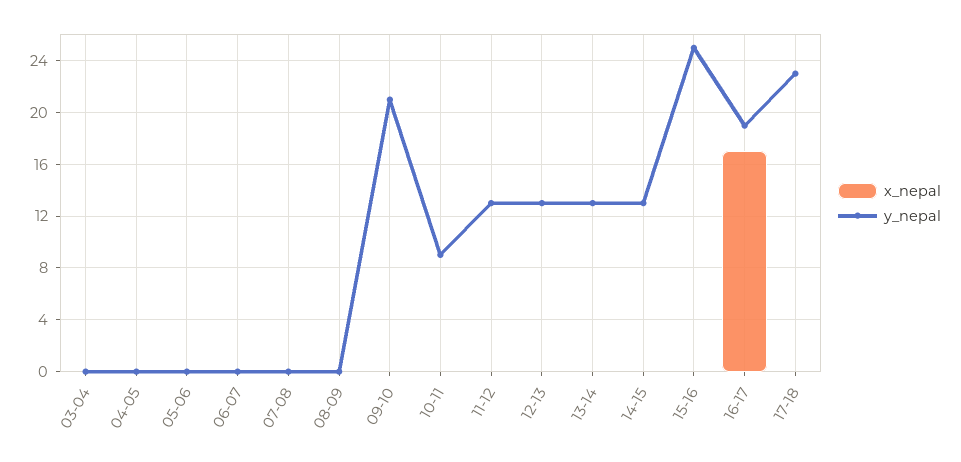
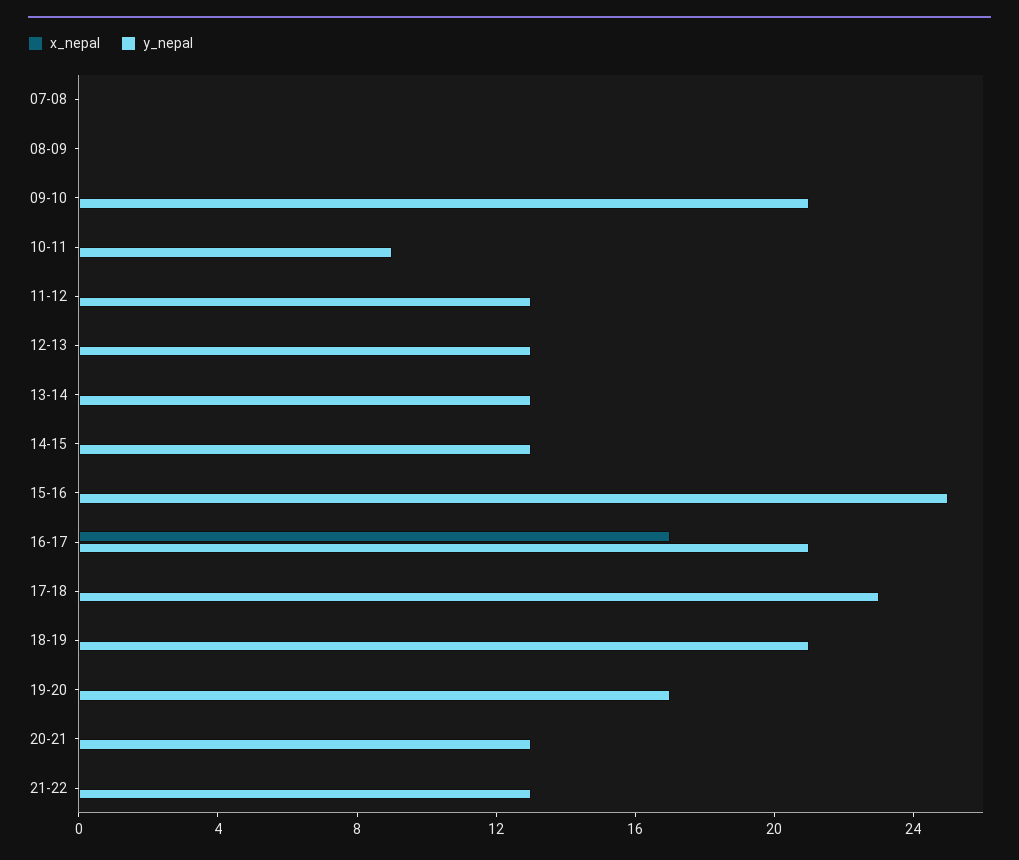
x_nepal, 03-04: 0 -> none
y_nepal, 03-04: 0 -> none
x_nepal, 04-05: 0 -> none
y_nepal, 04-05: 0 -> none
x_nepal, 05-06: 0 -> none
y_nepal, 05-06: 0 -> none
x_nepal, 06-07: 0 -> none
y_nepal, 06-07: 0 -> none
y_nepal, 16-17: 19 -> 21
x_nepal, 18-19: none -> 0
y_nepal, 18-19: none -> 21
x_nepal, 19-20: none -> 0
y_nepal, 19-20: none -> 17
x_nepal, 20-21: none -> 0
y_nepal, 20-21: none -> 13
x_nepal, 21-22: none -> 0
y_nepal, 21-22: none -> 13

